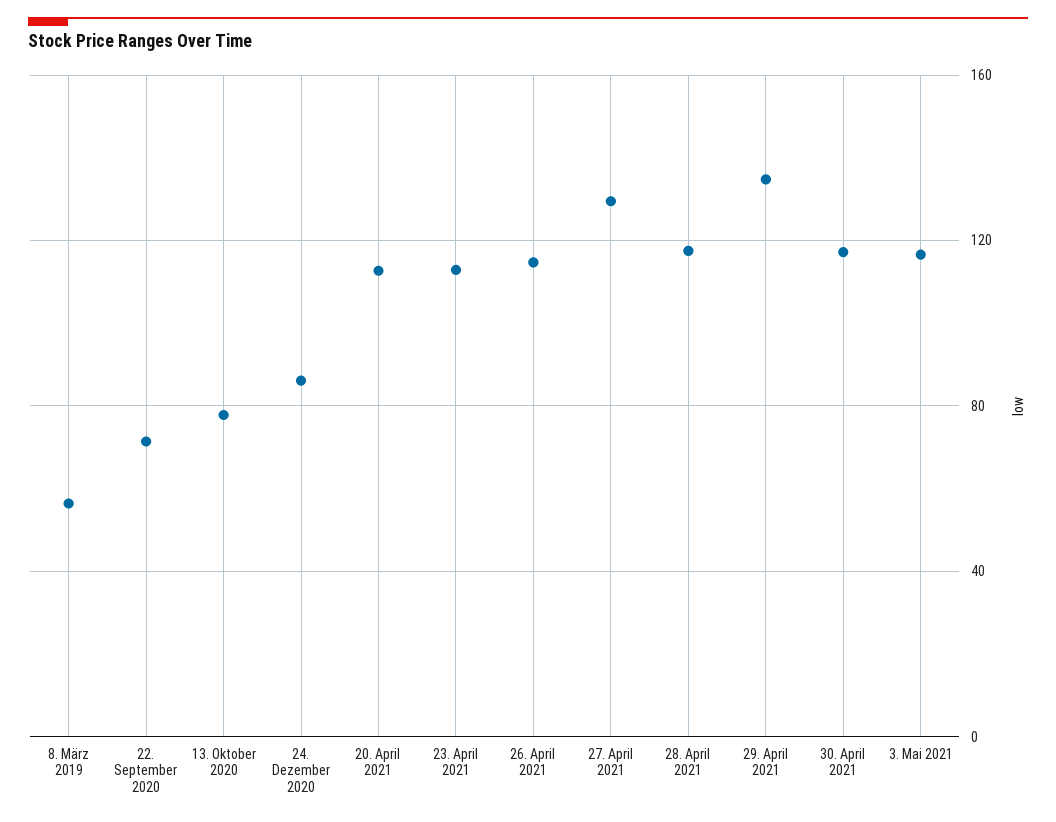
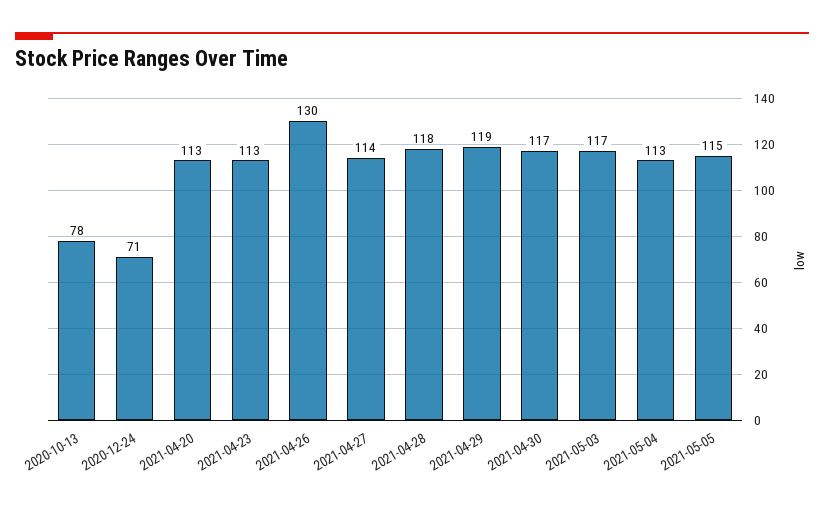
8. März 2019: 55 -> none
22. September 2020: 70 -> none
24. Dezember 2020: 85 -> 71
26. April 2021: 115 -> 130
27. April 2021: 130 -> 114
29. April 2021: 135 -> 119
2021-05-04: none -> 113
2021-05-05: none -> 115

